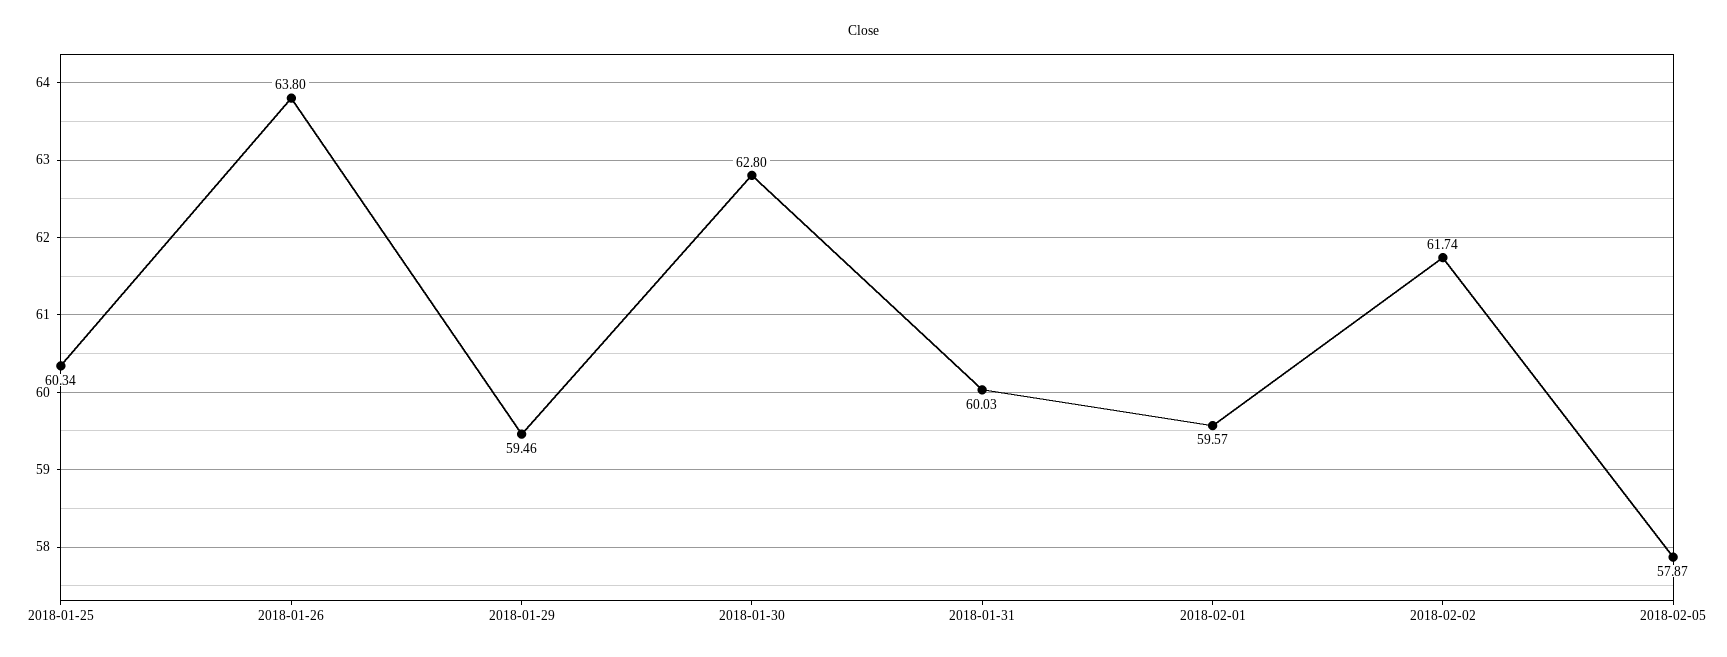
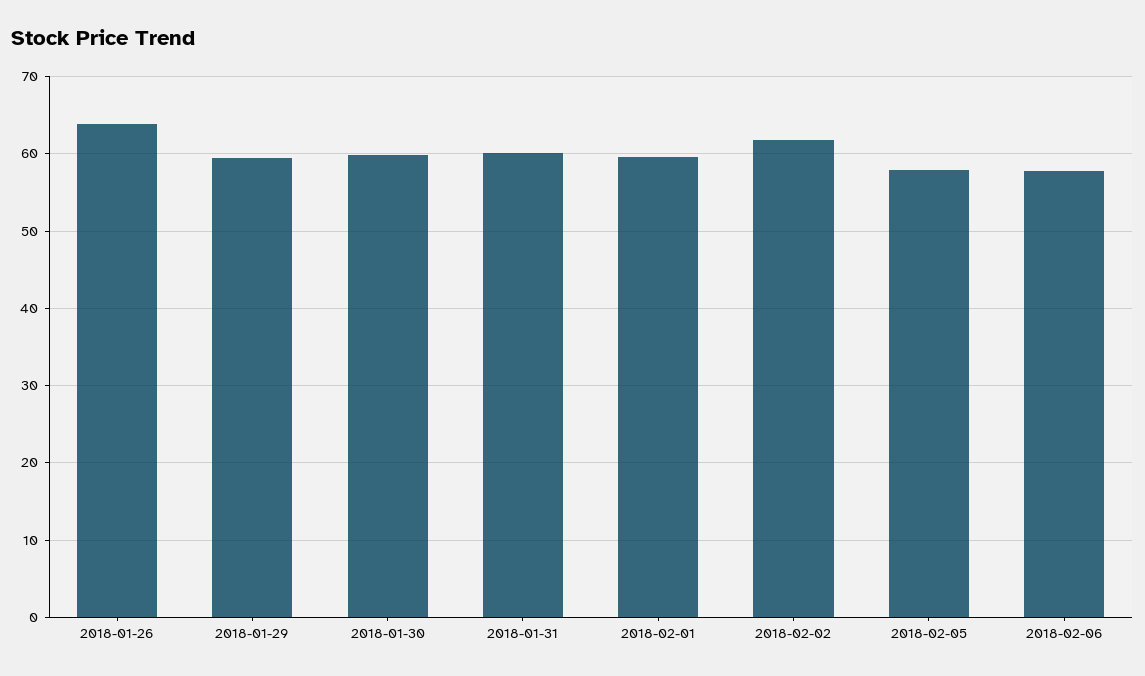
2018-01-25: 60.34 -> none
2018-01-30: 62.8 -> 60
2018-02-06: none -> 58

